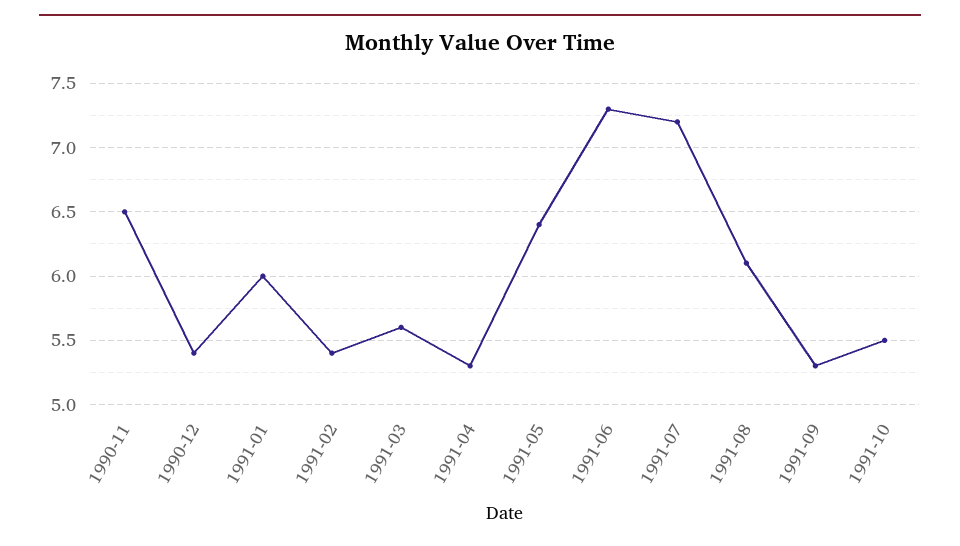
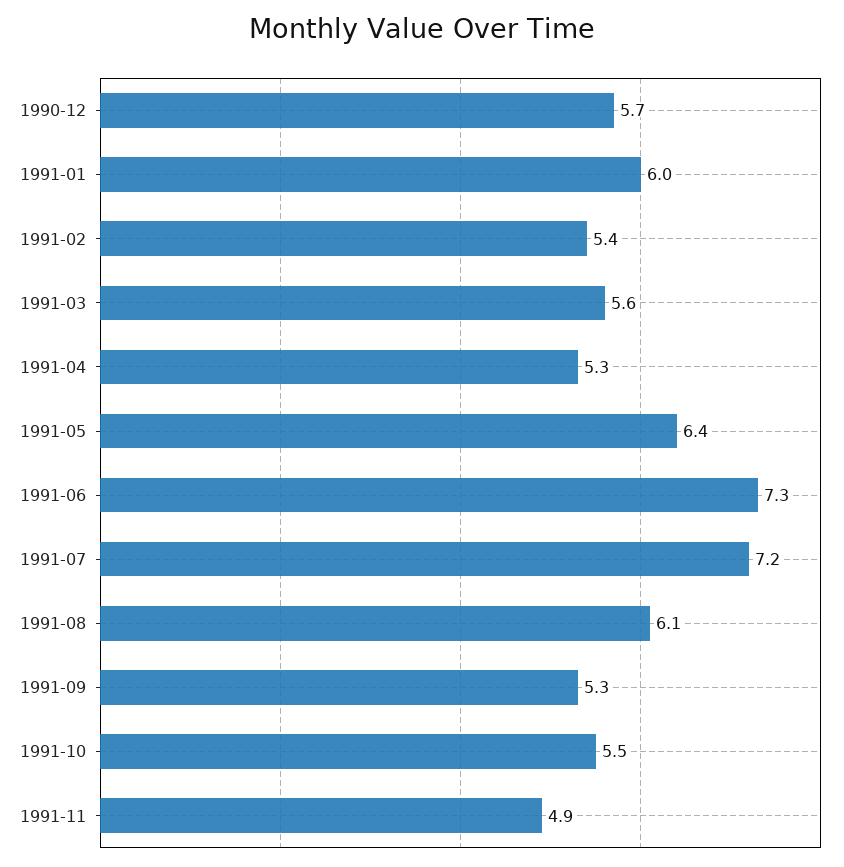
1990-11: 6.5 -> none
1990-12: 5.4 -> 5.7
1991-11: none -> 4.9

